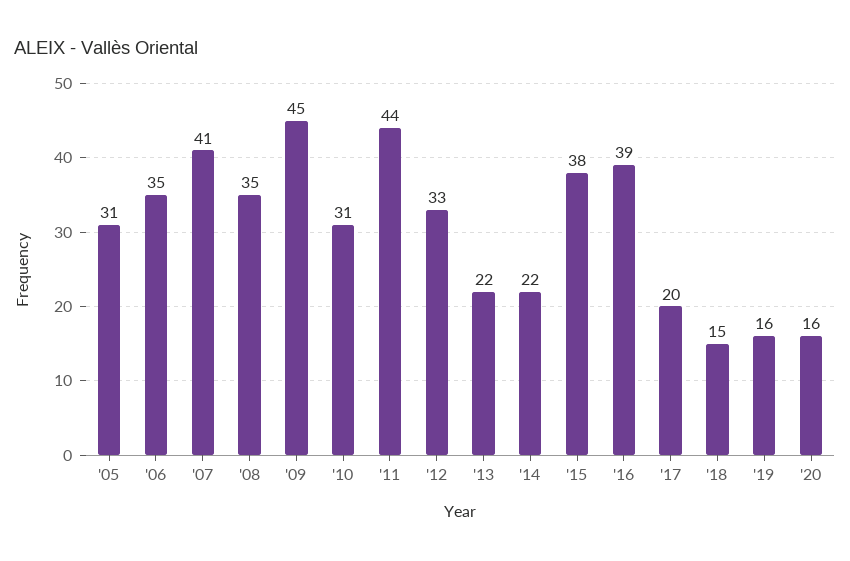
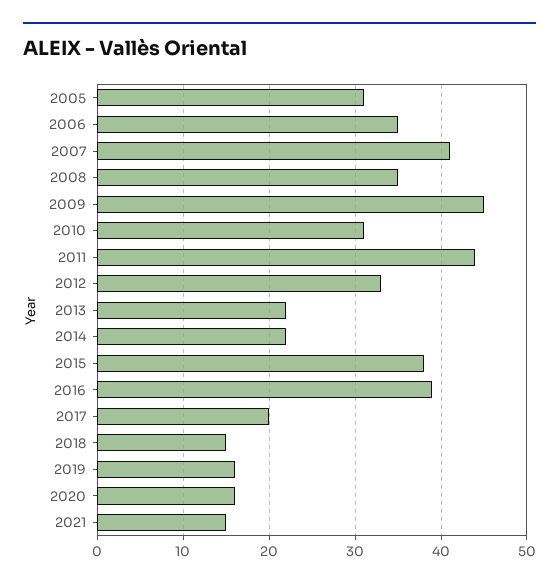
2021: none -> 15

